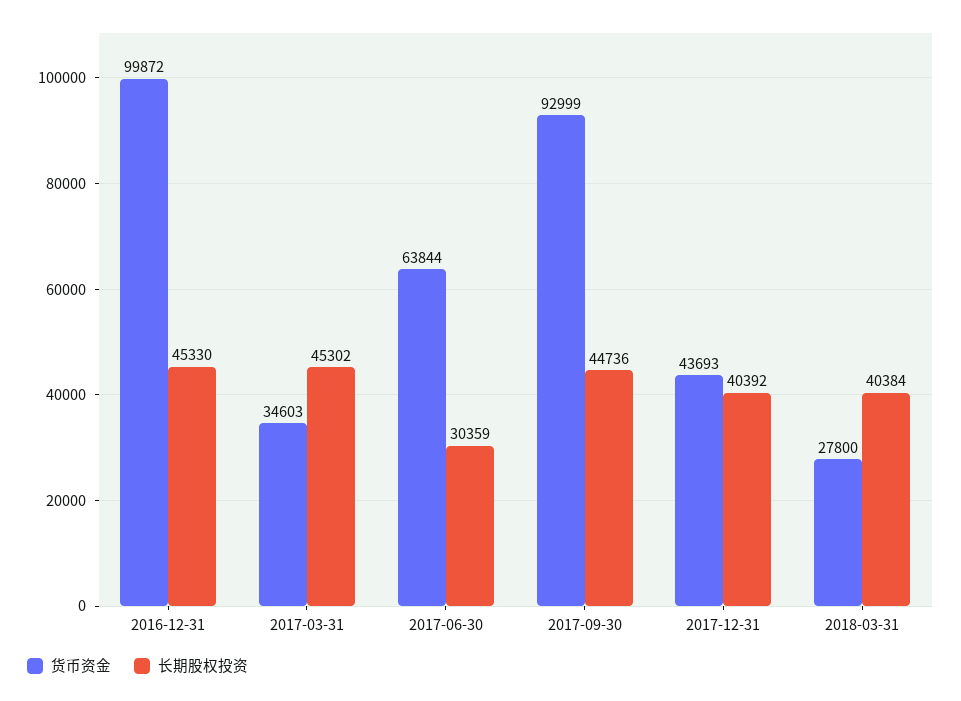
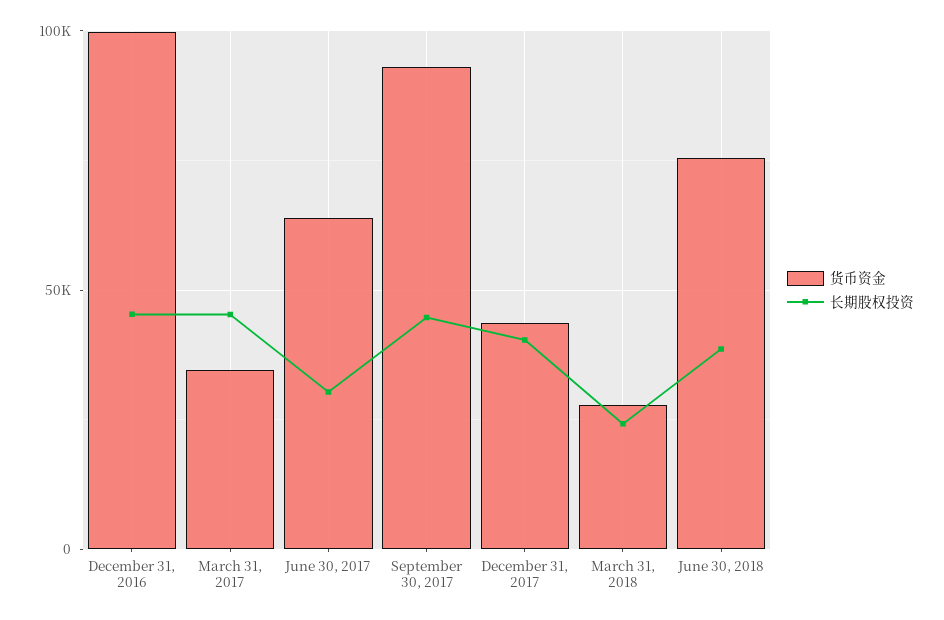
长期股权投资, 2018-03-31: 40384 -> 25000
货币资金, June 30, 2018: none -> 75000
长期股权投资, June 30, 2018: none -> 40000

